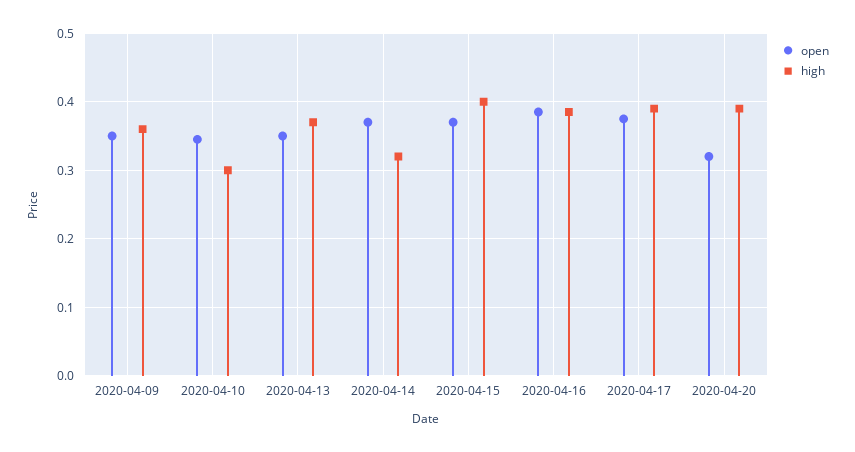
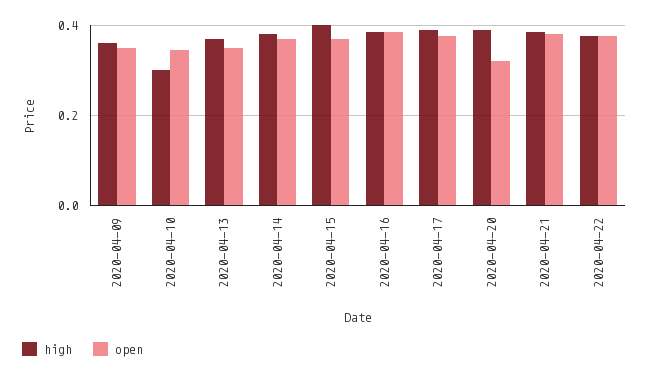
high, 2020-04-14: 0.32 -> 0.38
high, 2020-04-21: none -> 0.38
open, 2020-04-21: none -> 0.38
high, 2020-04-22: none -> 0.38
open, 2020-04-22: none -> 0.38

